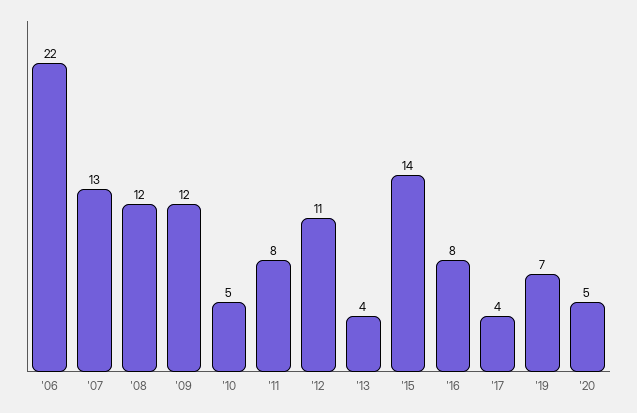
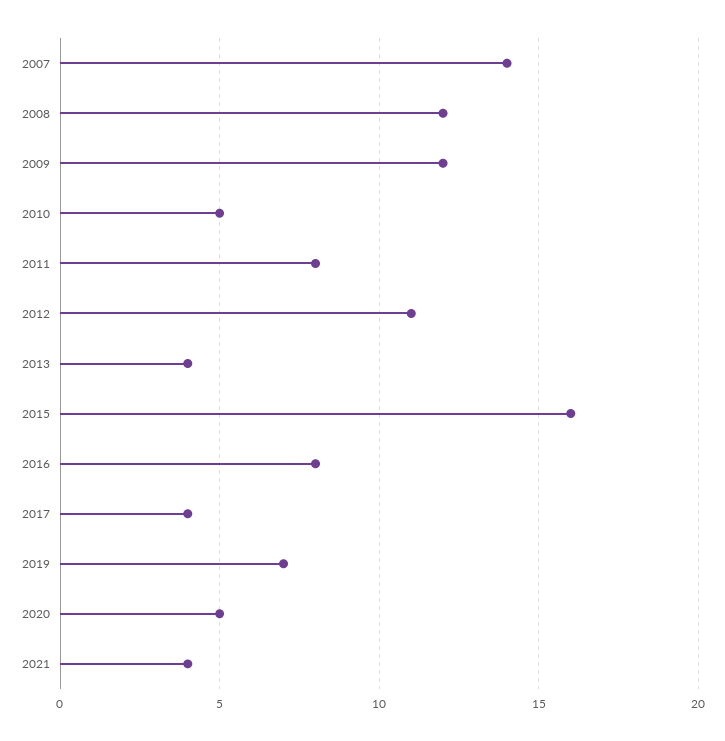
'06: 22 -> none
'07: 13 -> 14
'15: 14 -> 16
2021: none -> 4

